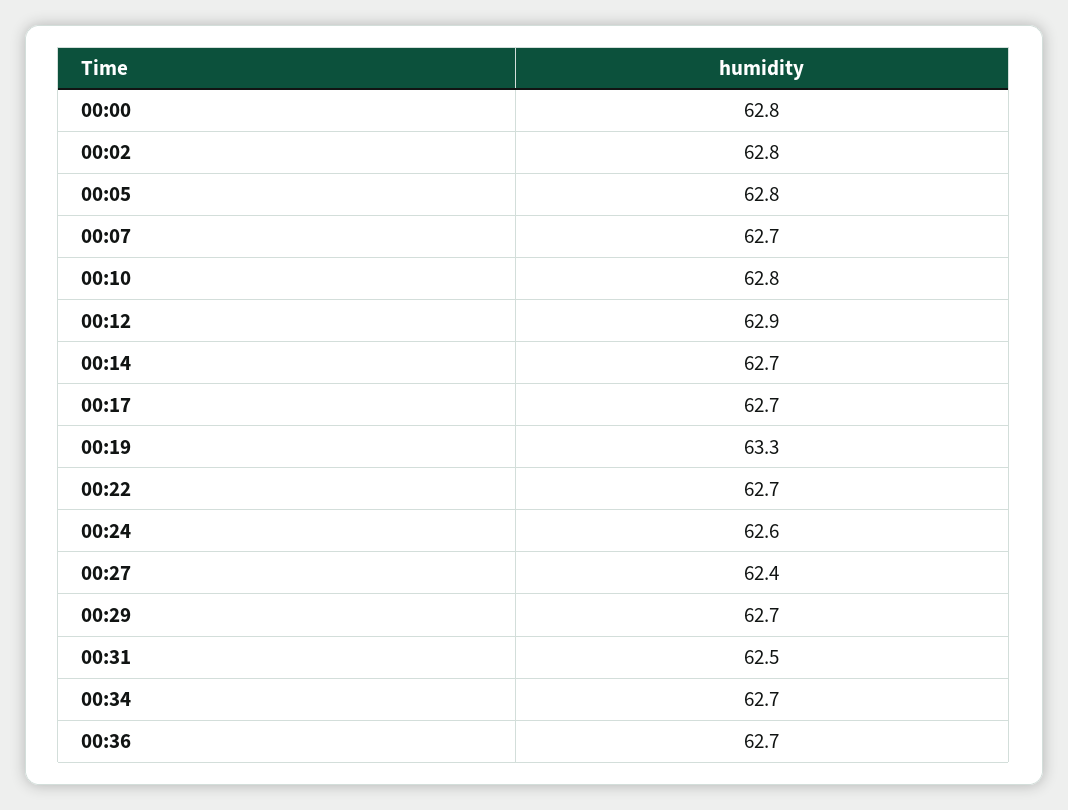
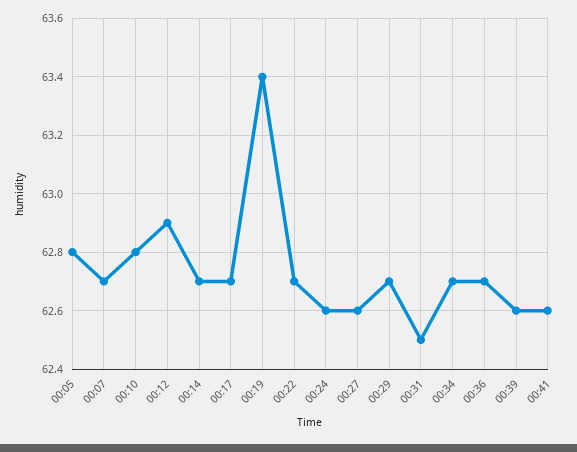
00:00: 62.8 -> none
00:02: 62.8 -> none
00:19: 63.3 -> 63.4
00:27: 62.4 -> 62.6
00:39: none -> 62.6
00:41: none -> 62.6

